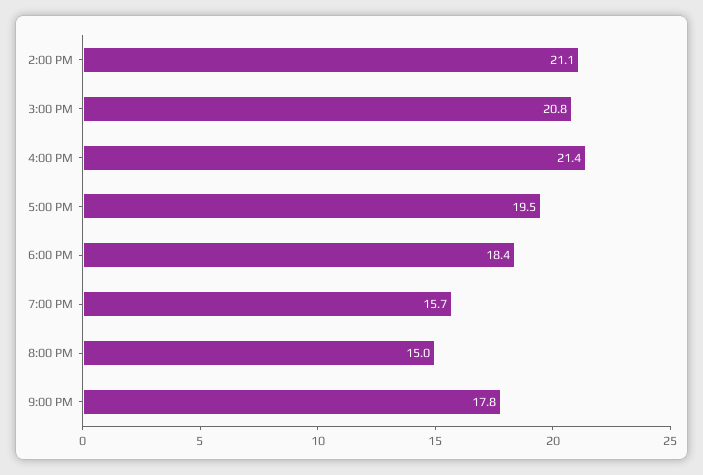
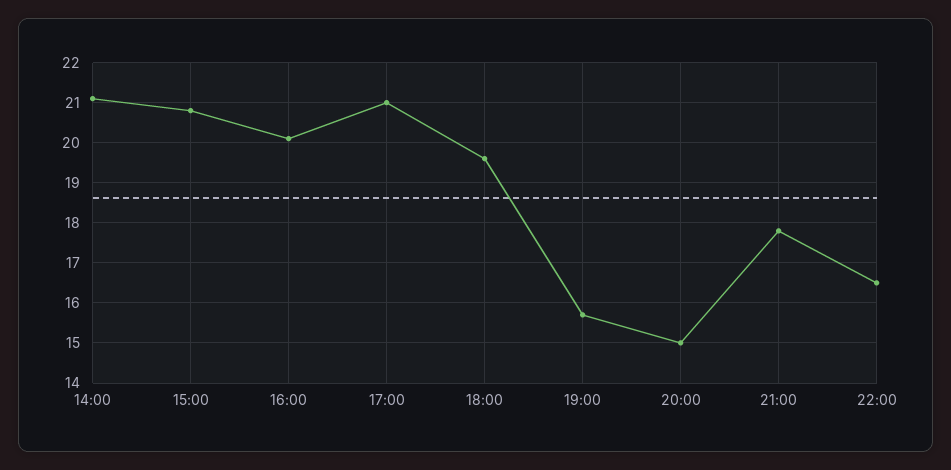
4:00 PM: 21.4 -> 20
5:00 PM: 19.5 -> 21
6:00 PM: 18.4 -> 19.5
22:00: none -> 16.5

